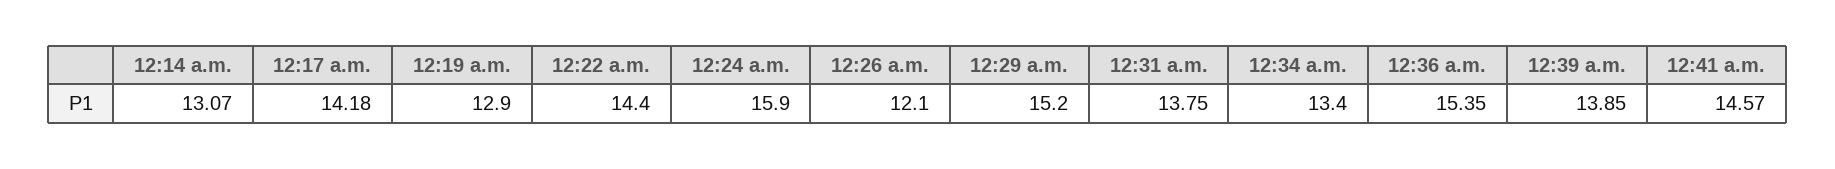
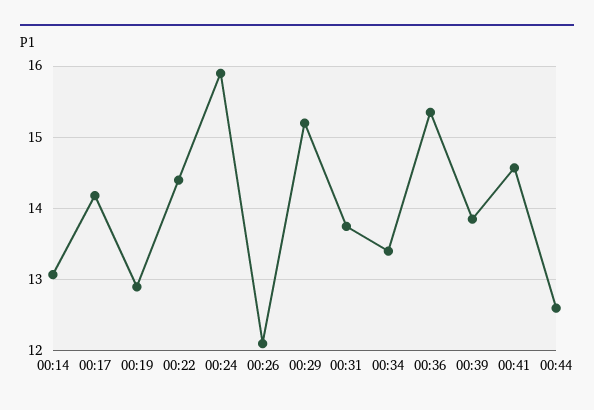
00:44: none -> 12.6

